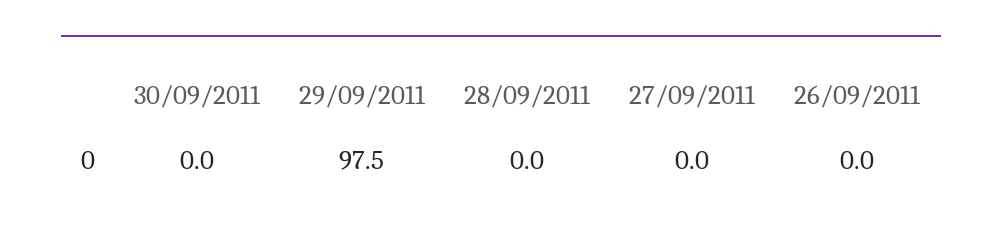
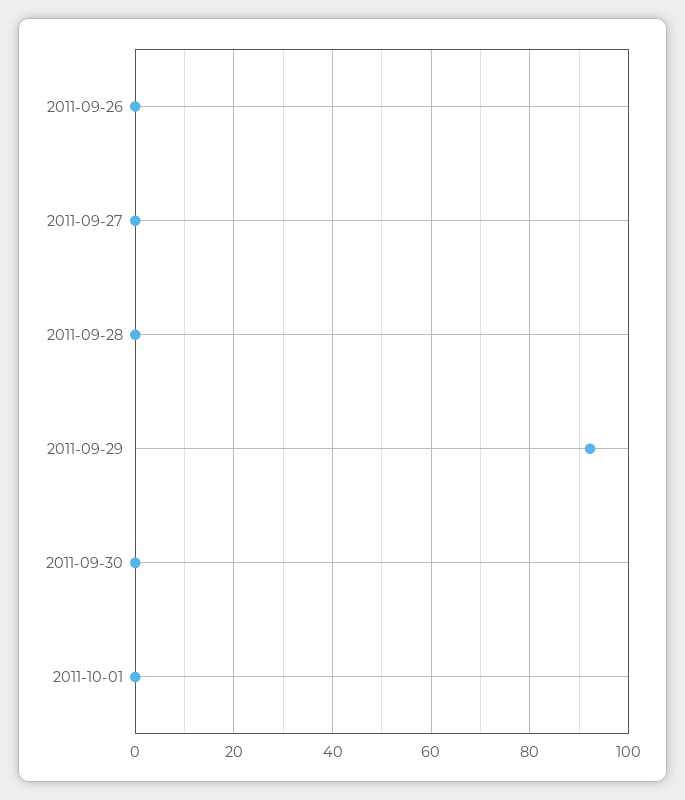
29/09/2011: 97.5 -> 92
2011-10-01: none -> 0

